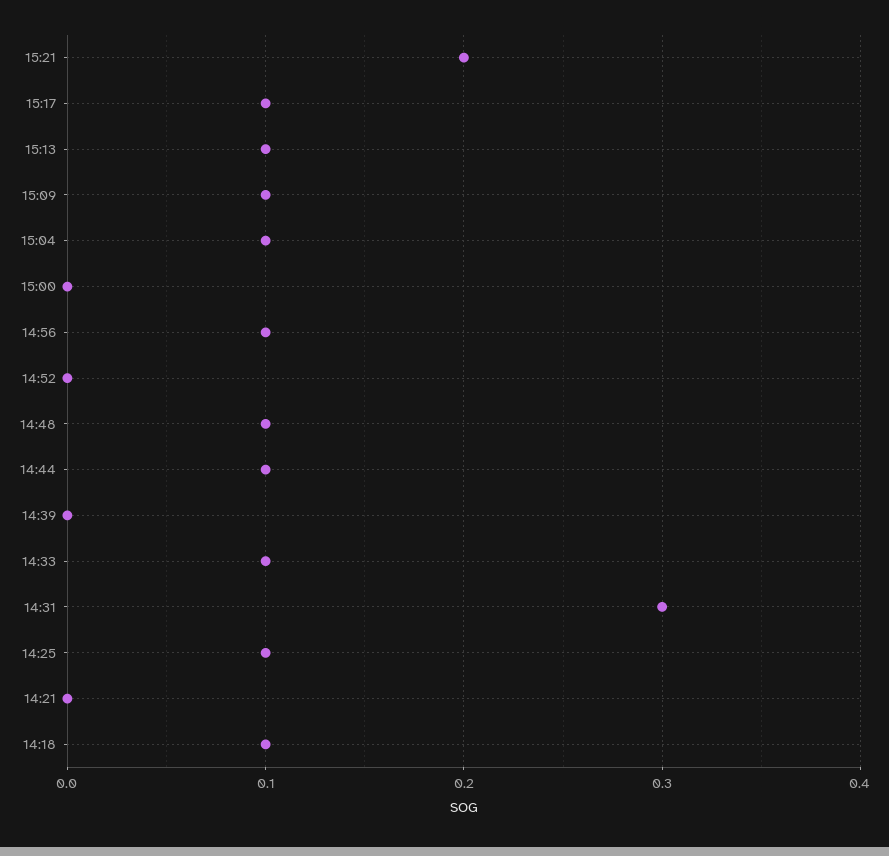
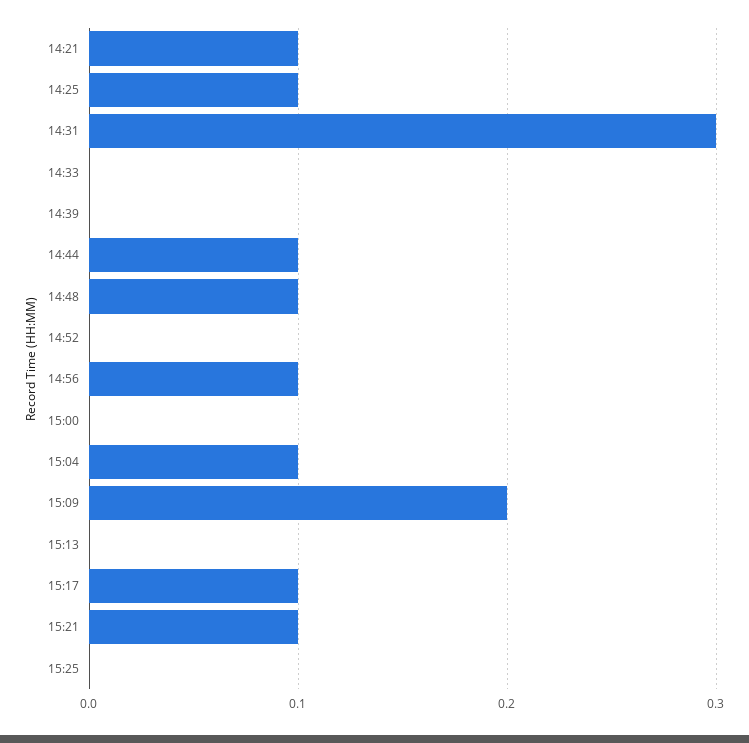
15:21: 0.2 -> 0.1
15:13: 0.1 -> 0
15:09: 0.1 -> 0.2
14:33: 0.1 -> 0
14:21: 0 -> 0.1
14:18: 0.1 -> none
15:25: none -> 0

